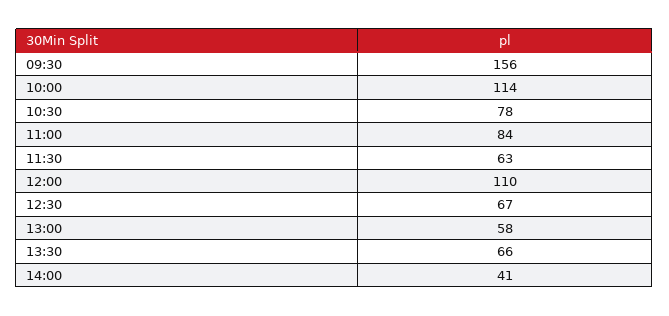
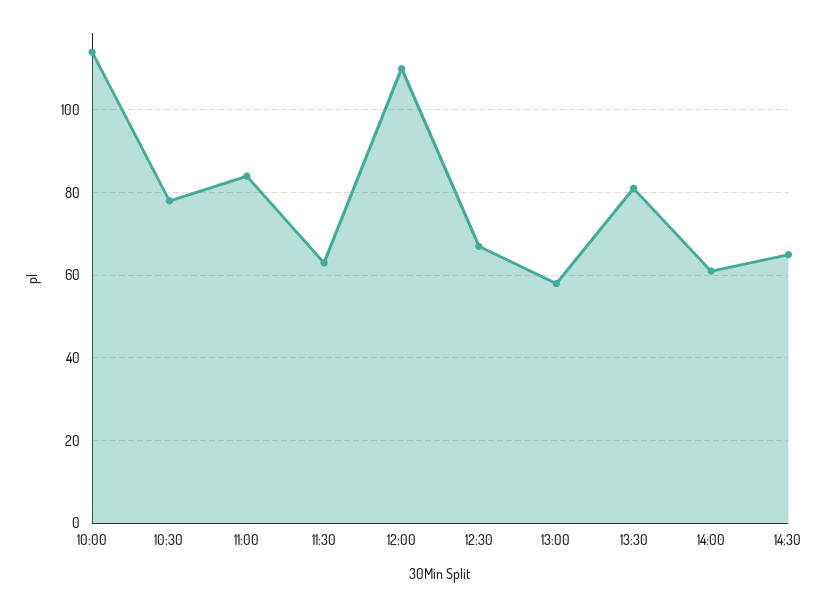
09:30: 156 -> none
13:30: 66 -> 80
14:00: 41 -> 60
14:30: none -> 65

